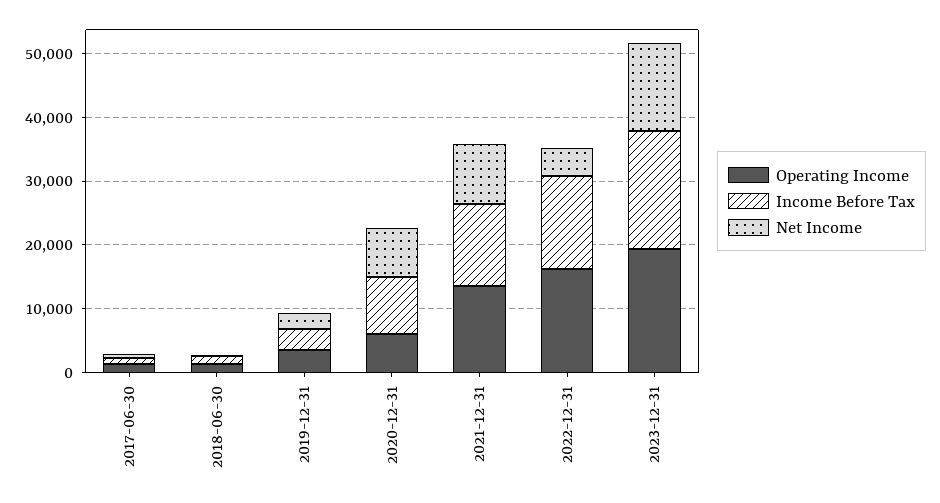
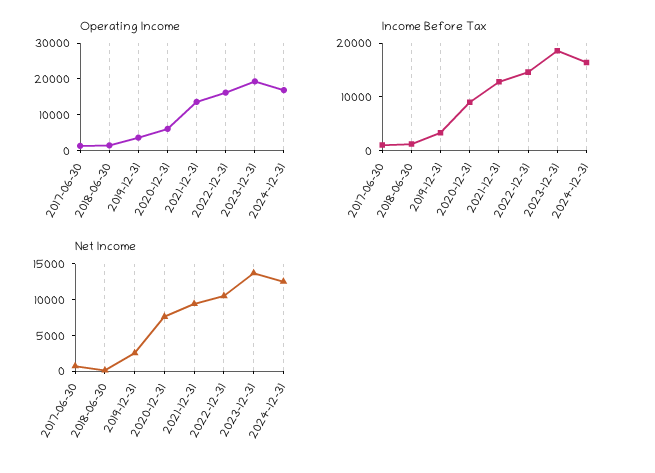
Net Income, 2022-12-31: 4000 -> 10000
Operating Income, 2024-12-31: none -> 17500
Income Before Tax, 2024-12-31: none -> 16000
Net Income, 2024-12-31: none -> 12500

